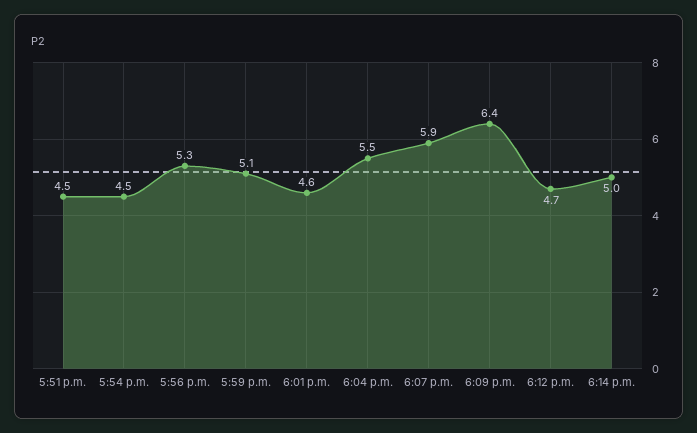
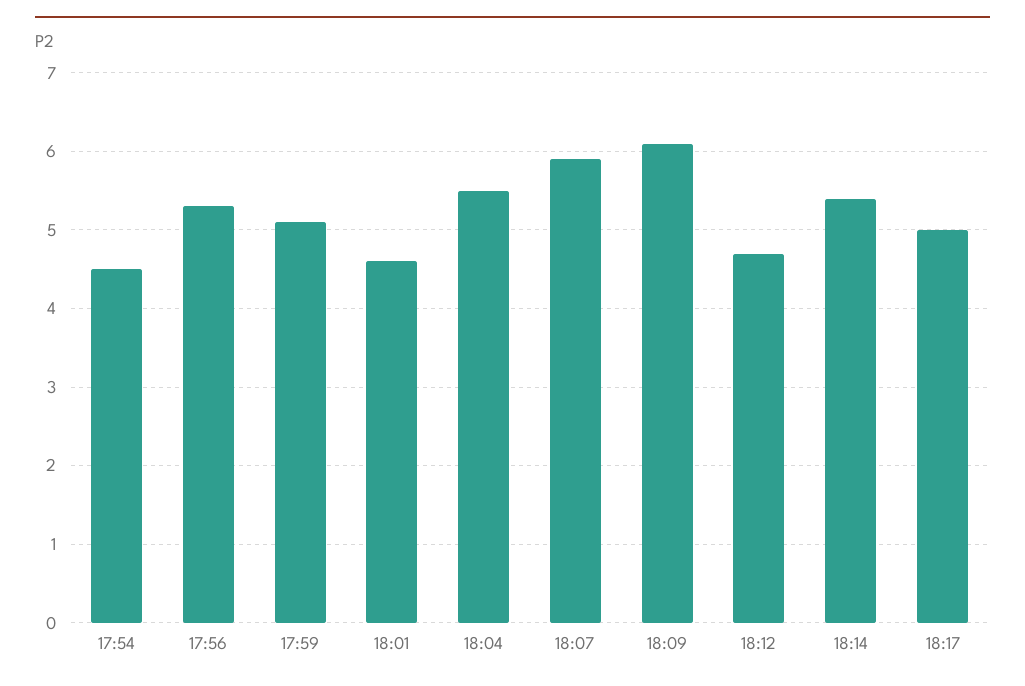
5:51 p.m.: 4.5 -> none
6:09 p.m.: 6.4 -> 6.1
6:14 p.m.: 5 -> 5.4
18:17: none -> 5

